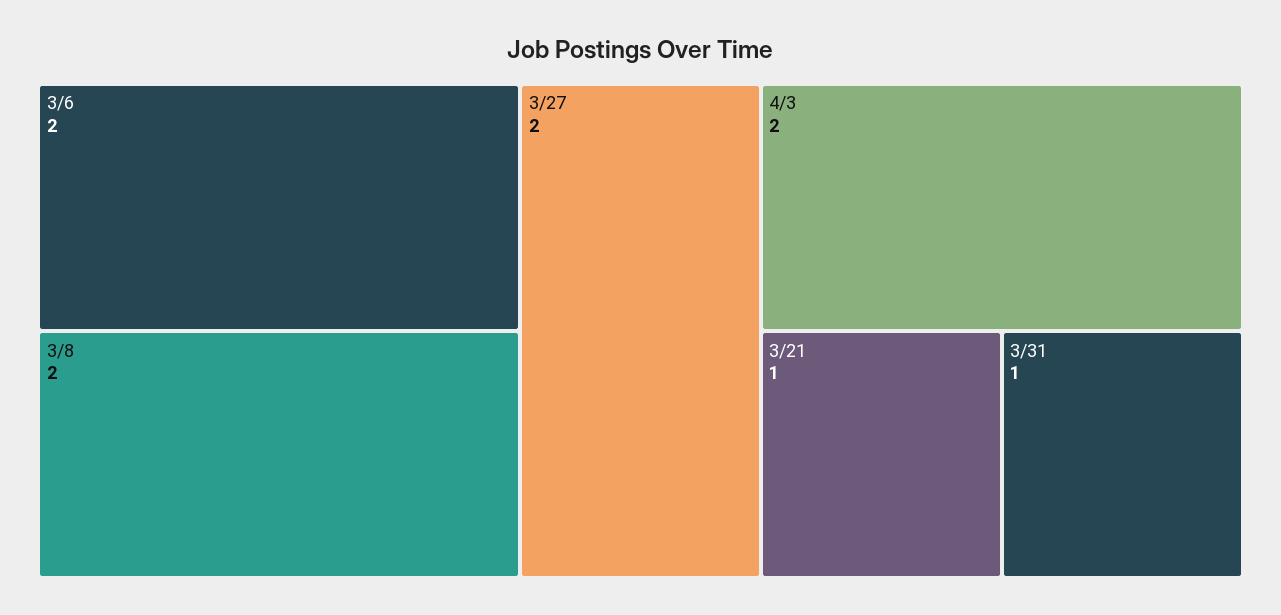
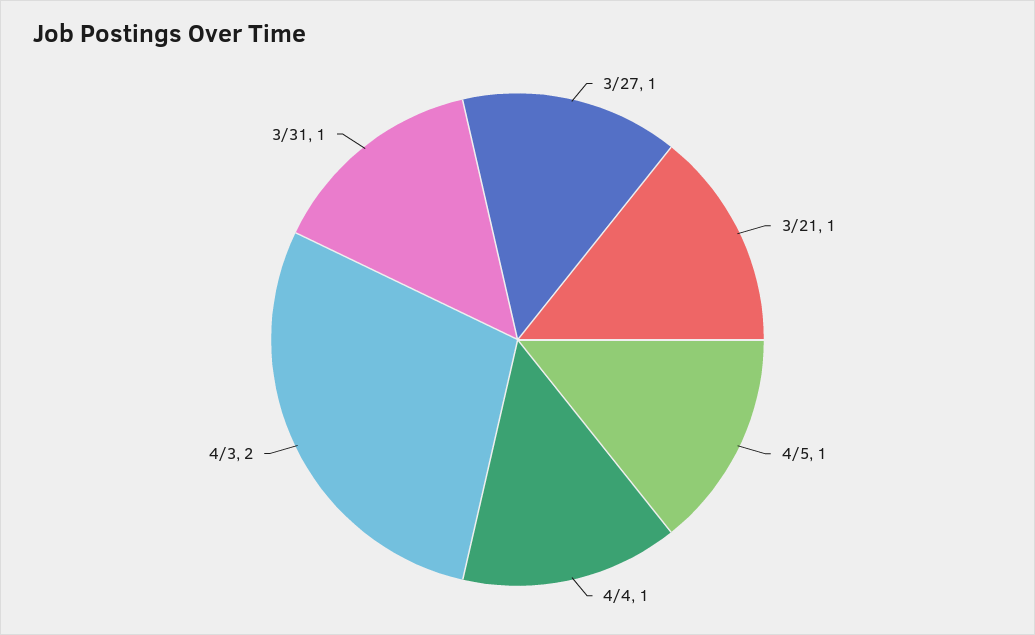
3/6: 2 -> none
3/8: 2 -> none
3/27: 2 -> 1
4/5: none -> 1
4/4: none -> 1

